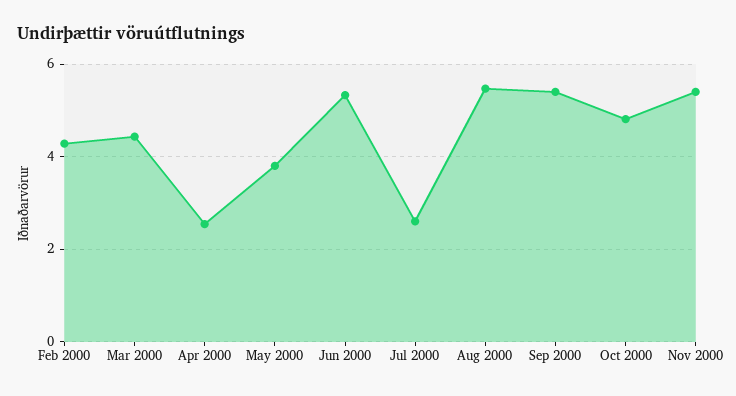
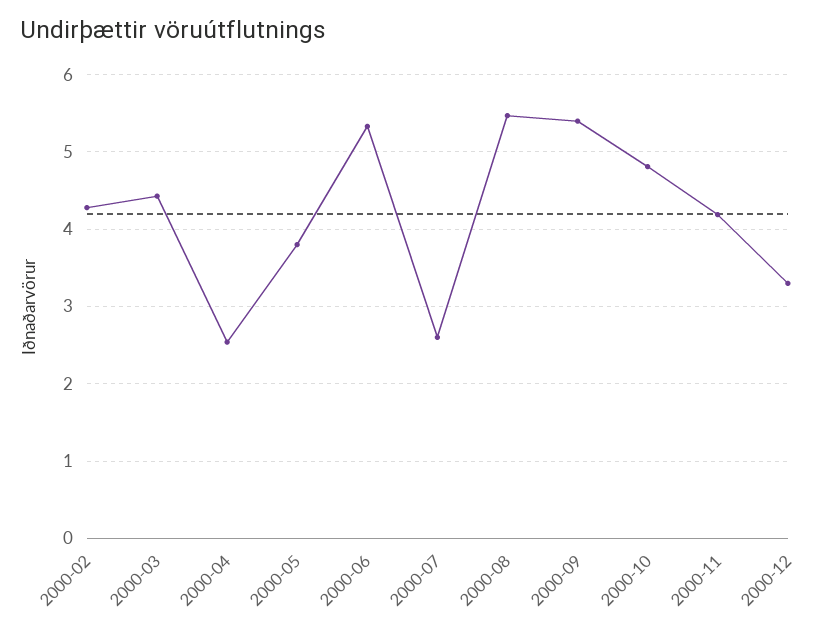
Nov 2000: 5.4 -> 4.2
2000-12: none -> 3.3

